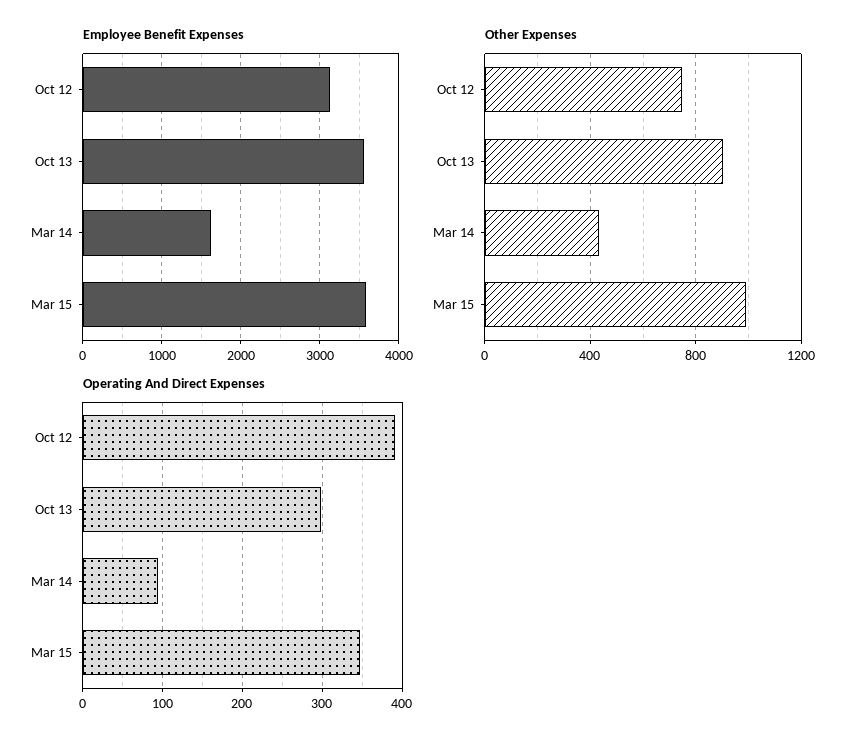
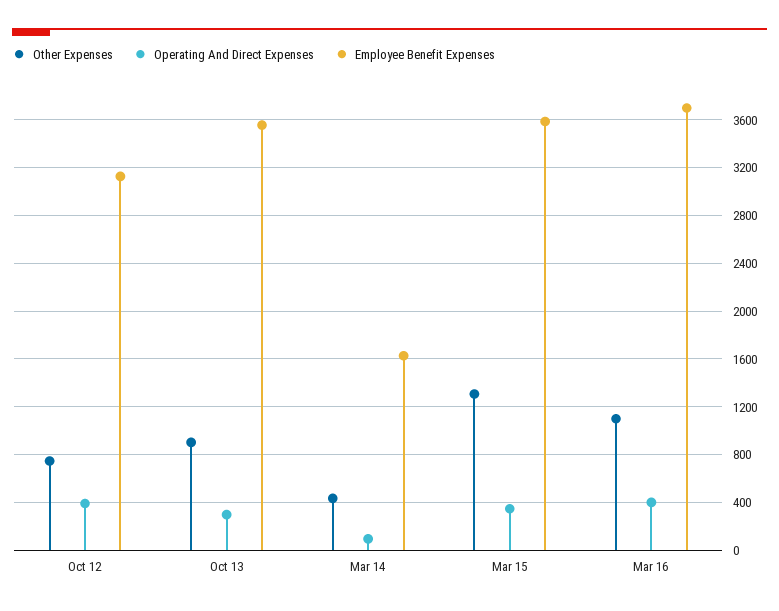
Other Expenses, Mar 15: 1000 -> 1300
Other Expenses, Mar 16: none -> 1100
Operating And Direct Expenses, Mar 16: none -> 400
Employee Benefit Expenses, Mar 16: none -> 3700

